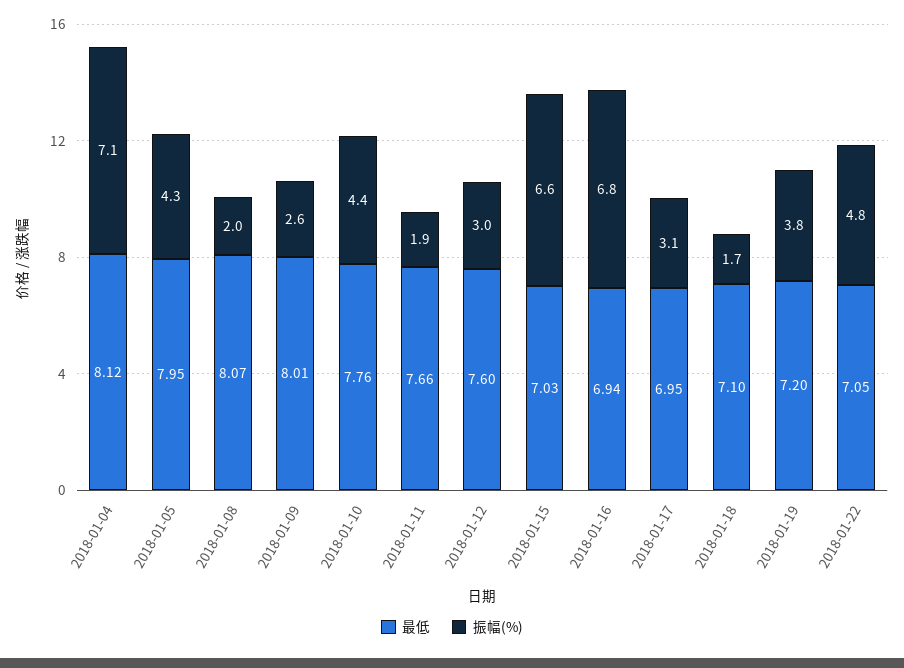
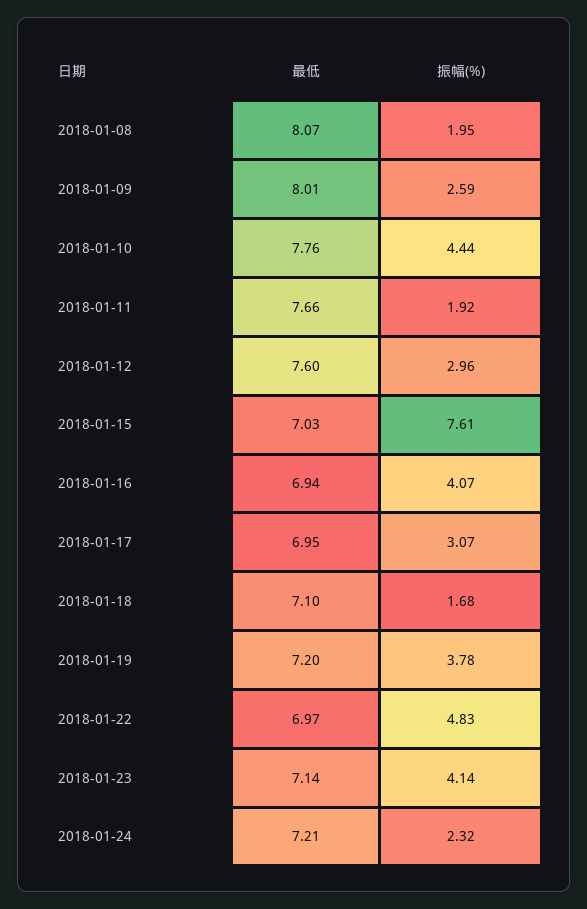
最低, 2018-01-04: 8.12 -> none
振幅(%), 2018-01-04: 7.1 -> none
最低, 2018-01-05: 7.95 -> none
振幅(%), 2018-01-05: 4.3 -> none
振幅(%), 2018-01-15: 6.6 -> 7.61
振幅(%), 2018-01-16: 6.8 -> 4.07
最低, 2018-01-22: 7.05 -> 6.97
最低, 2018-01-23: none -> 7.14
振幅(%), 2018-01-23: none -> 4.14
最低, 2018-01-24: none -> 7.21
振幅(%), 2018-01-24: none -> 2.32

